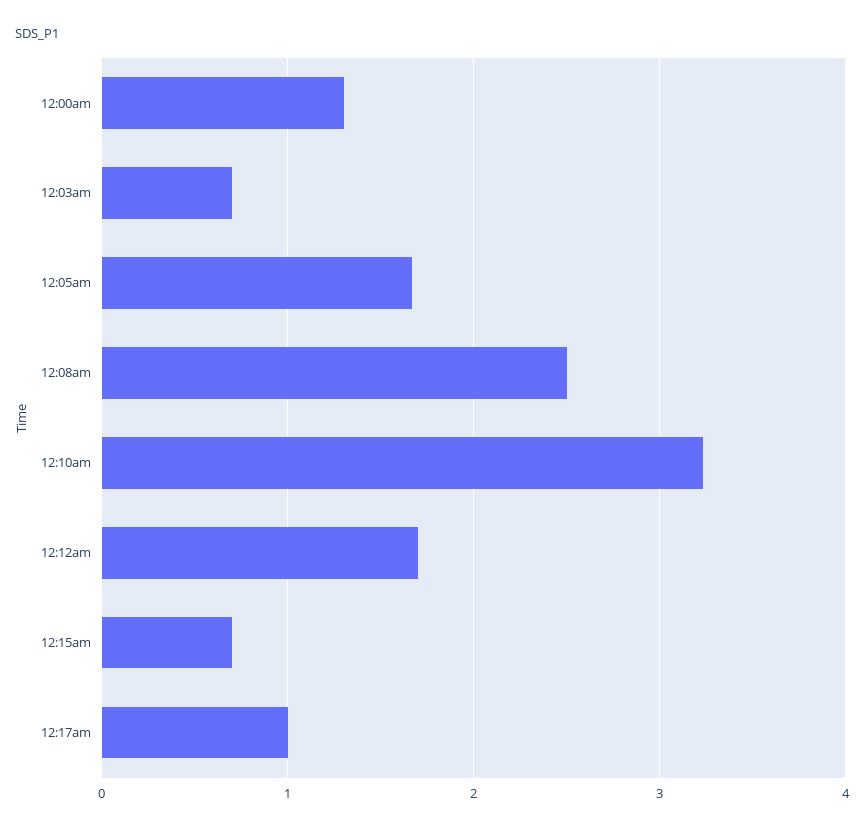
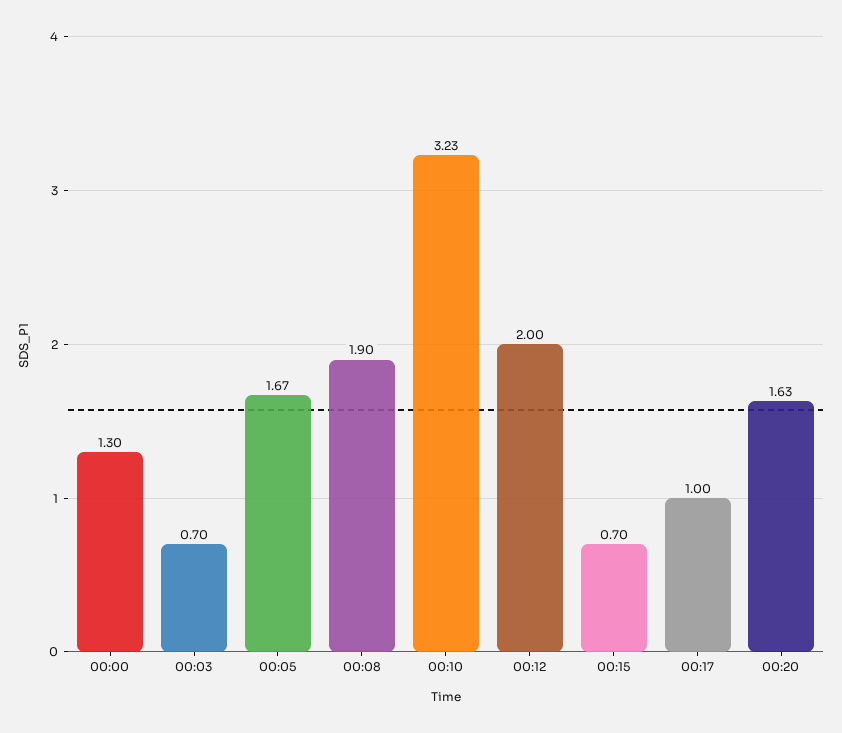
12:08am: 2.5 -> 1.9
12:12am: 1.7 -> 2
00:20: none -> 1.63

